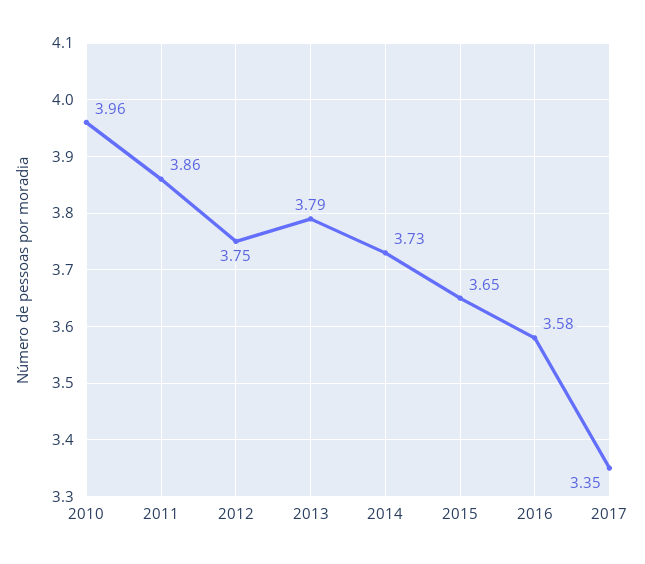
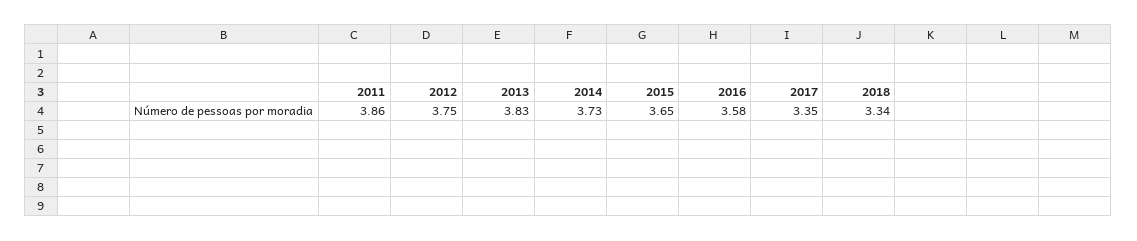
2010: 3.96 -> none
2013: 3.79 -> 3.83
2018: none -> 3.34

